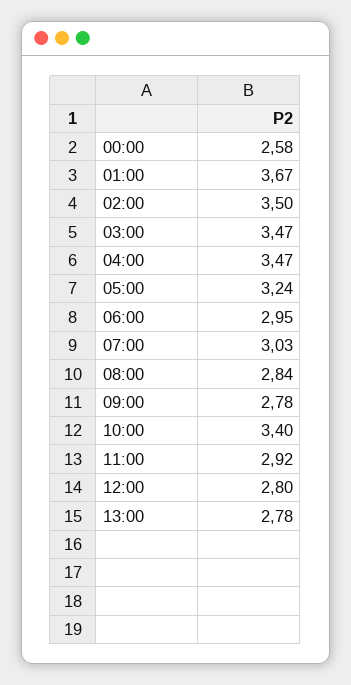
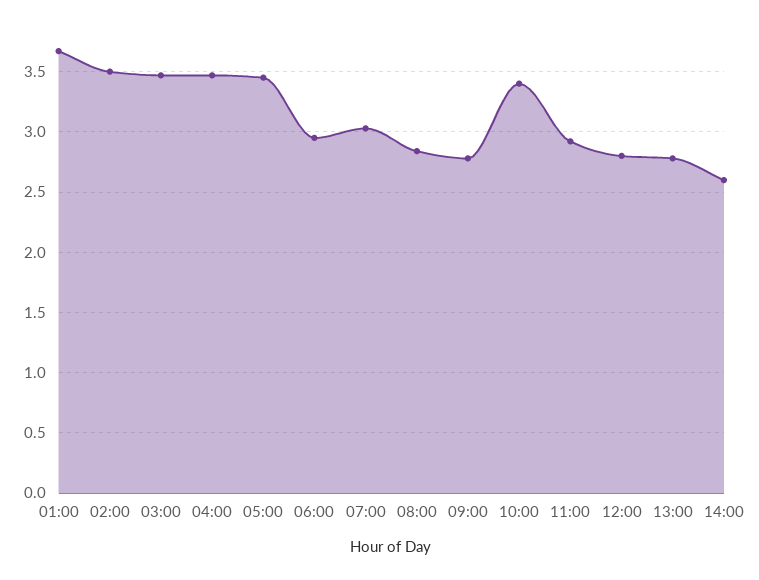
00:00: 2.58 -> none
05:00: 3.24 -> 3.45
14:00: none -> 2.6

